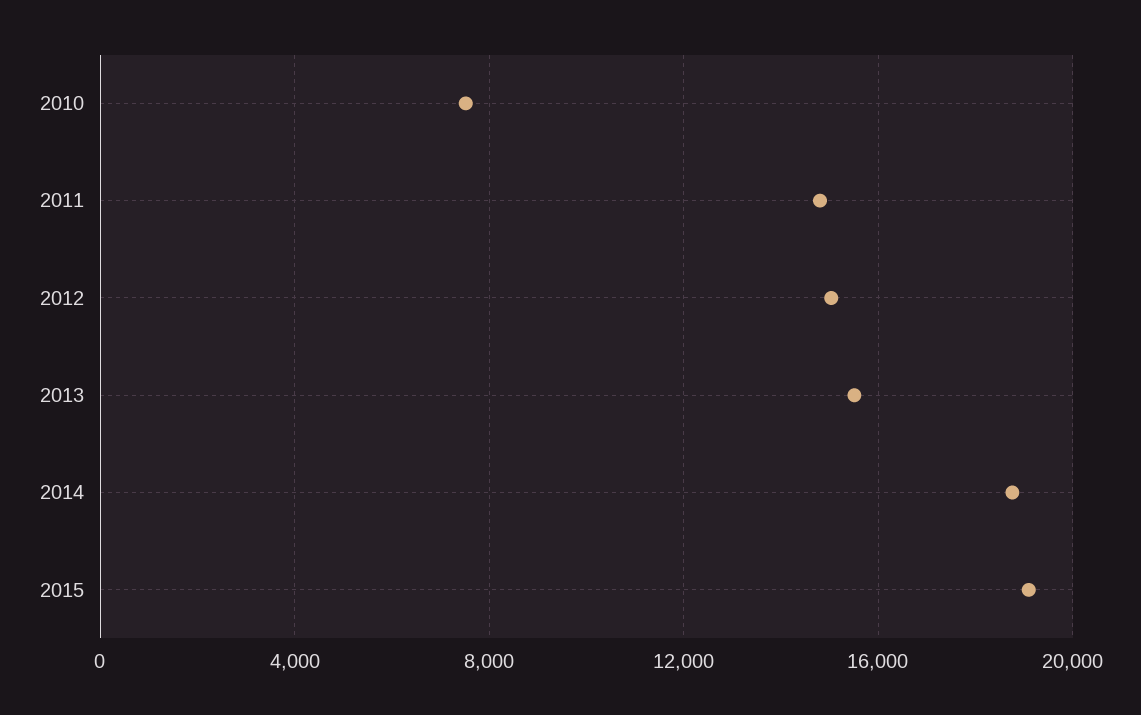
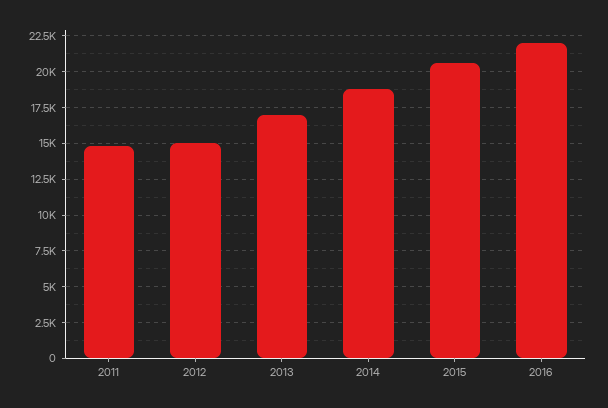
2010: 7500 -> none
2013: 15500 -> 17000
2015: 19000 -> 20500
2016: none -> 22000

